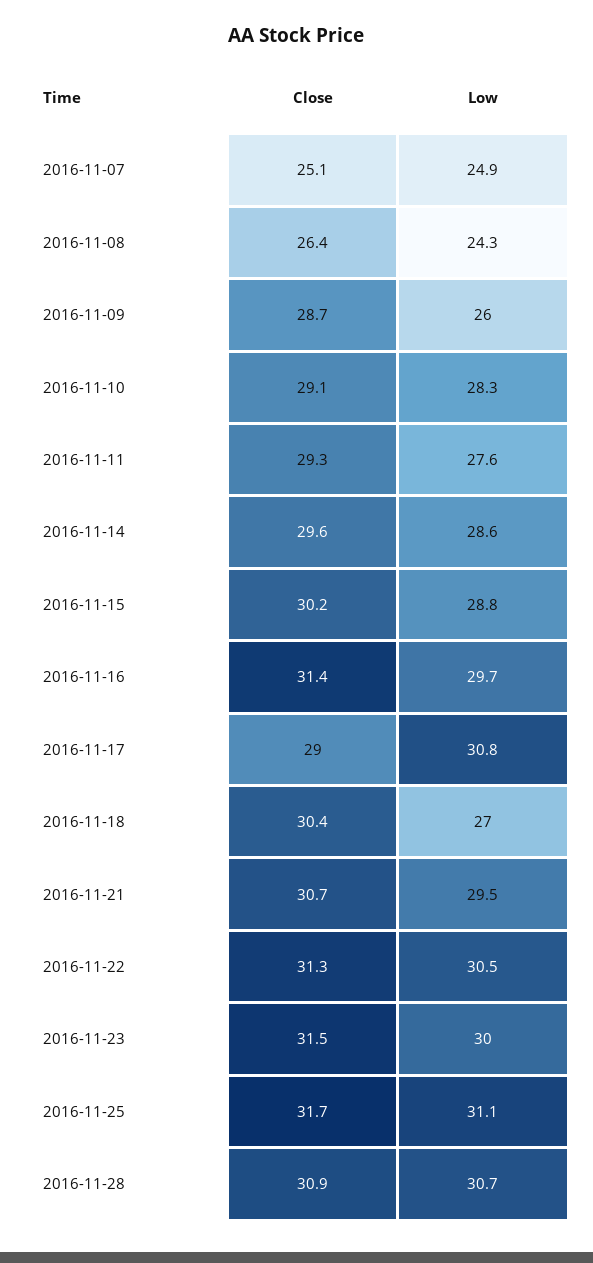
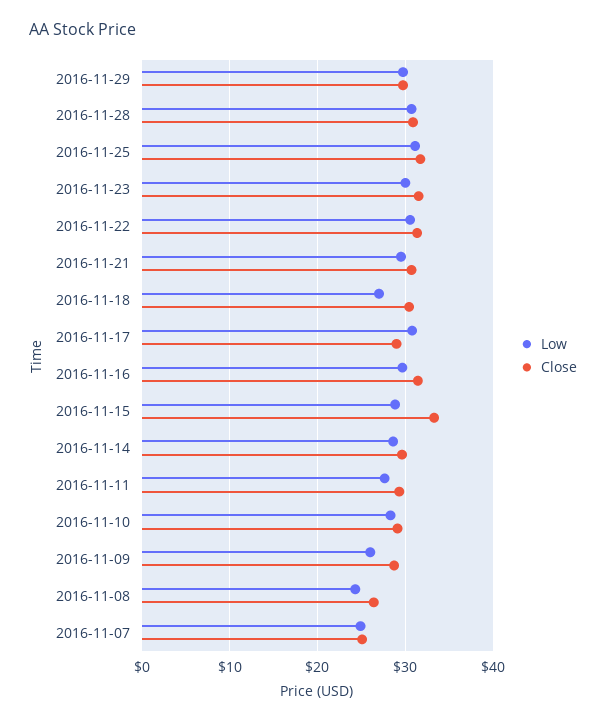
Close, 2016-11-15: 30.2 -> 33
Low, 2016-11-29: none -> 30
Close, 2016-11-29: none -> 30

